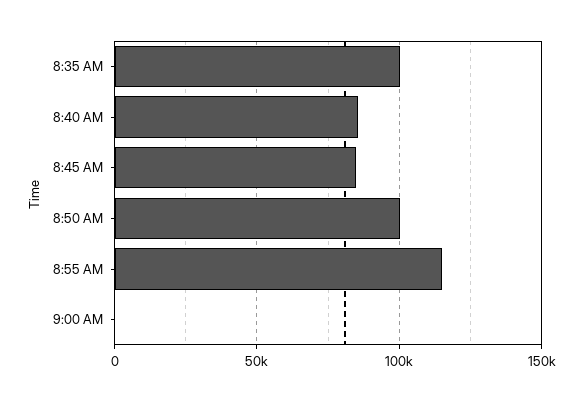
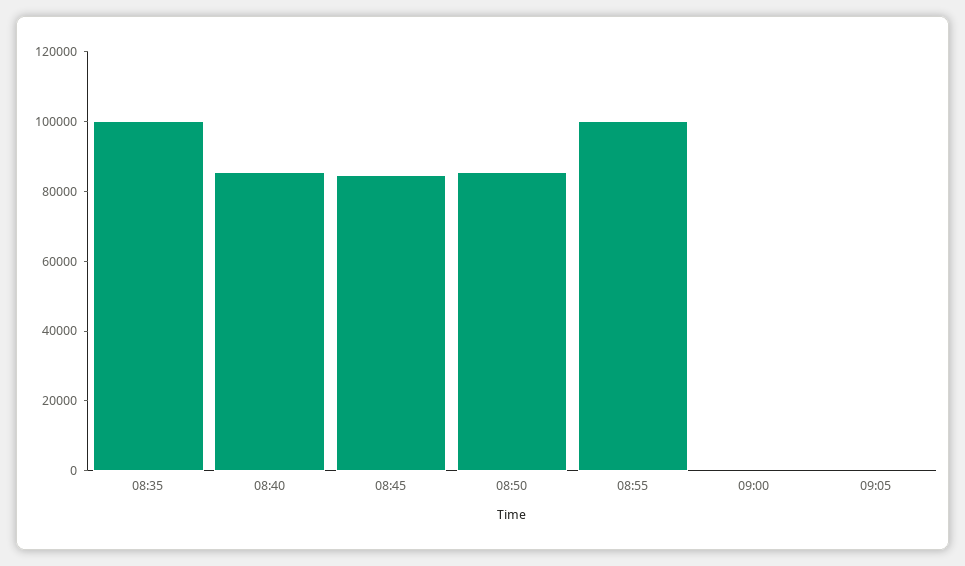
8:50 AM: 100000 -> 85000
8:55 AM: 115000 -> 100000
09:05: none -> 0

